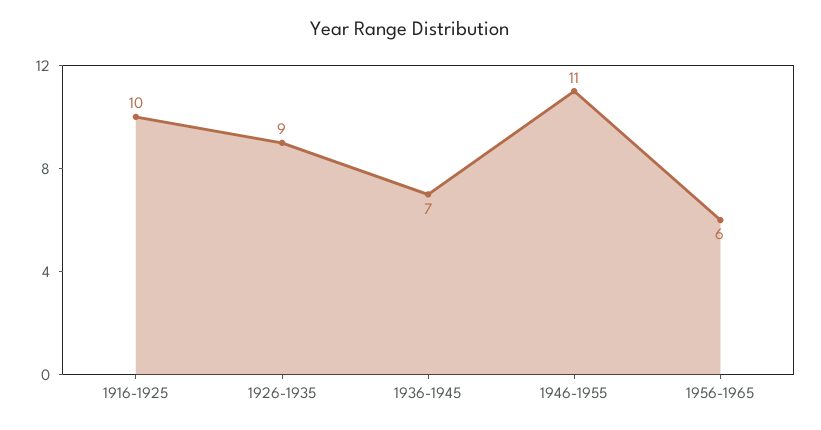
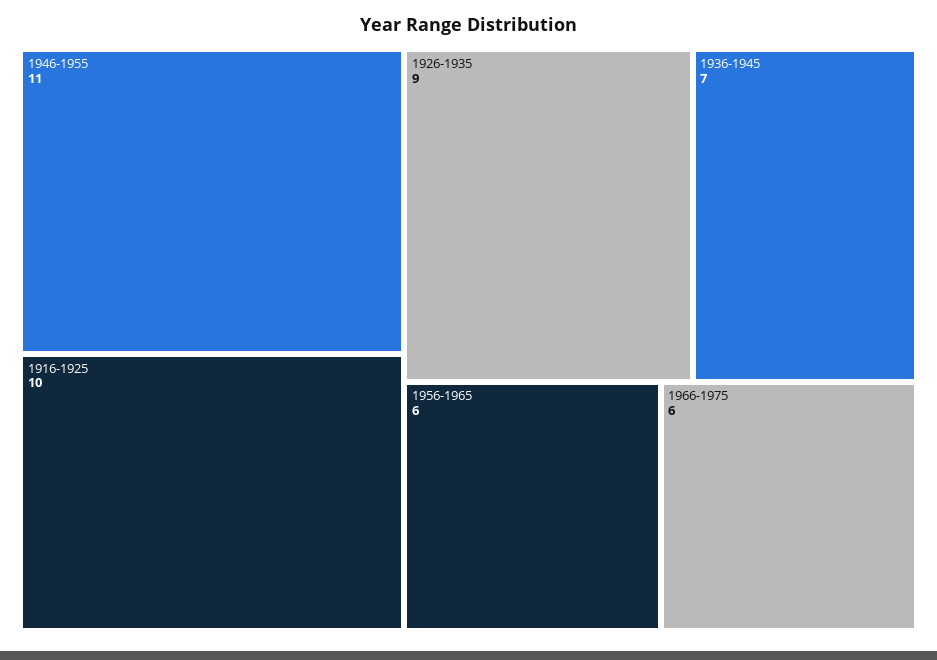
1966-1975: none -> 6

